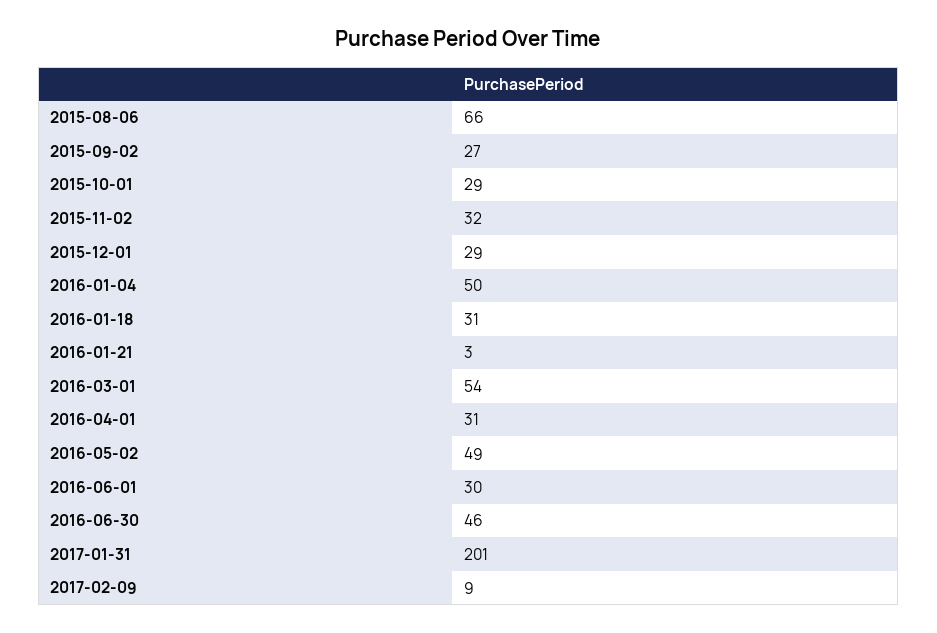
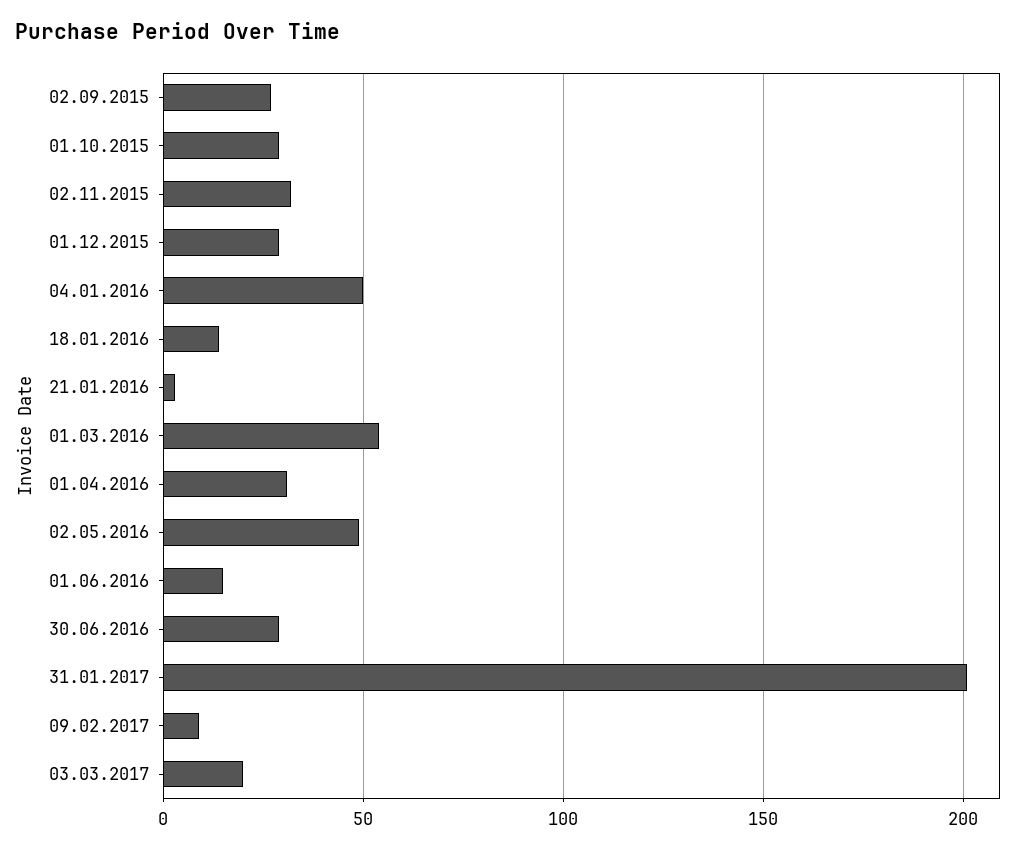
2015-08-06: 66 -> none
2016-01-18: 31 -> 15
2016-06-01: 30 -> 15
2016-06-30: 46 -> 30
03.03.2017: none -> 20

